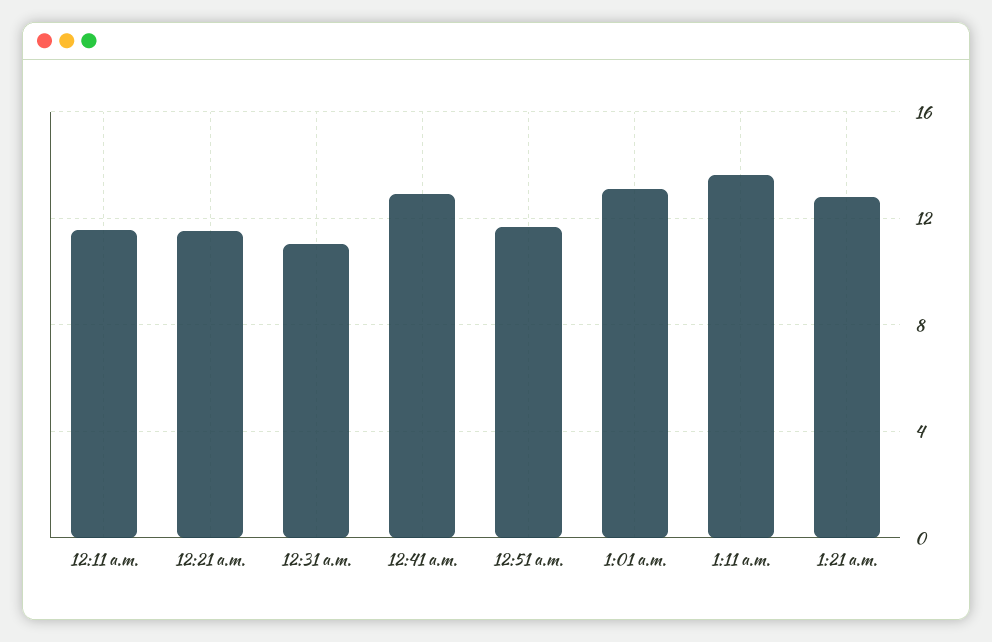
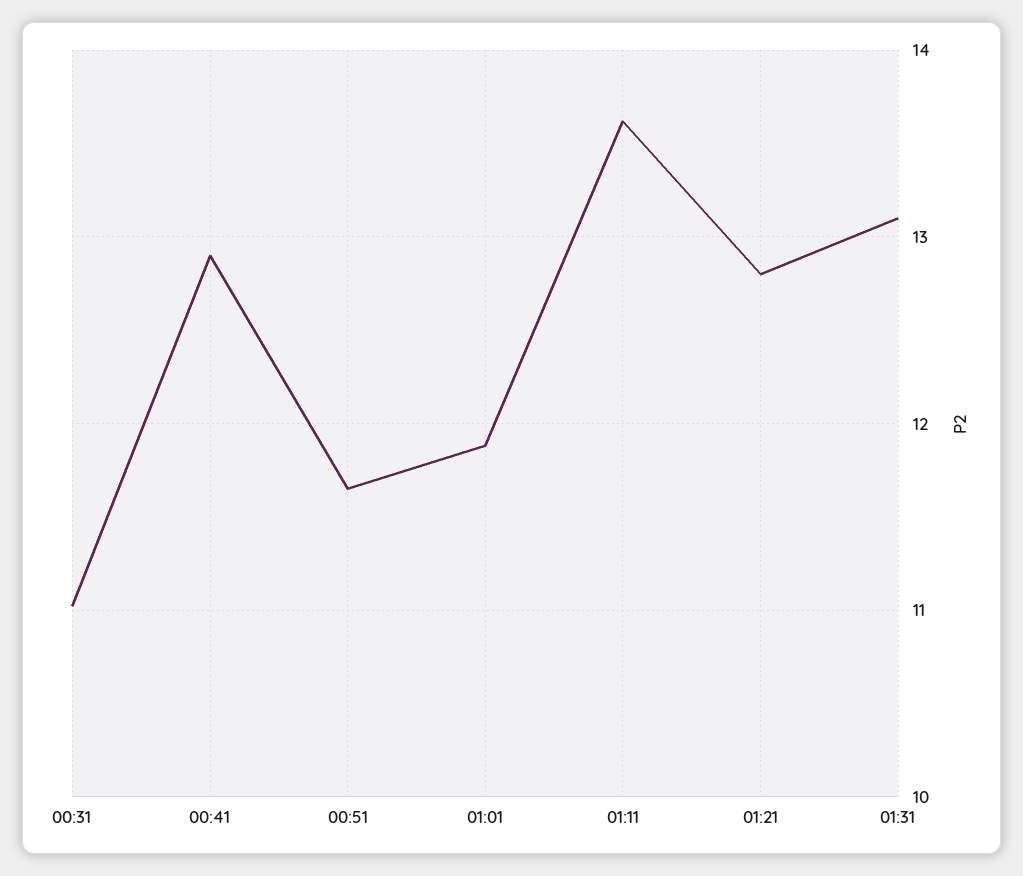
12:11 a.m.: 11.5 -> none
12:21 a.m.: 11.5 -> none
1:01 a.m.: 13 -> 11.9
01:31: none -> 13.1

